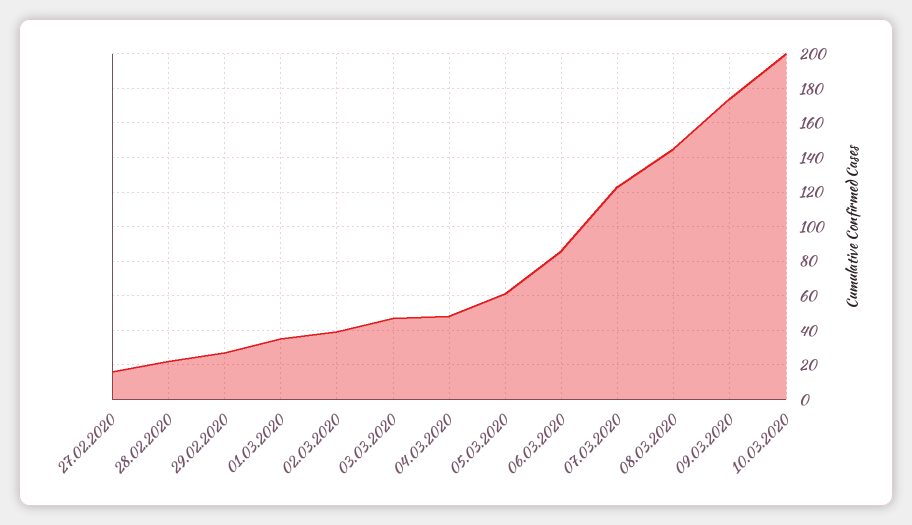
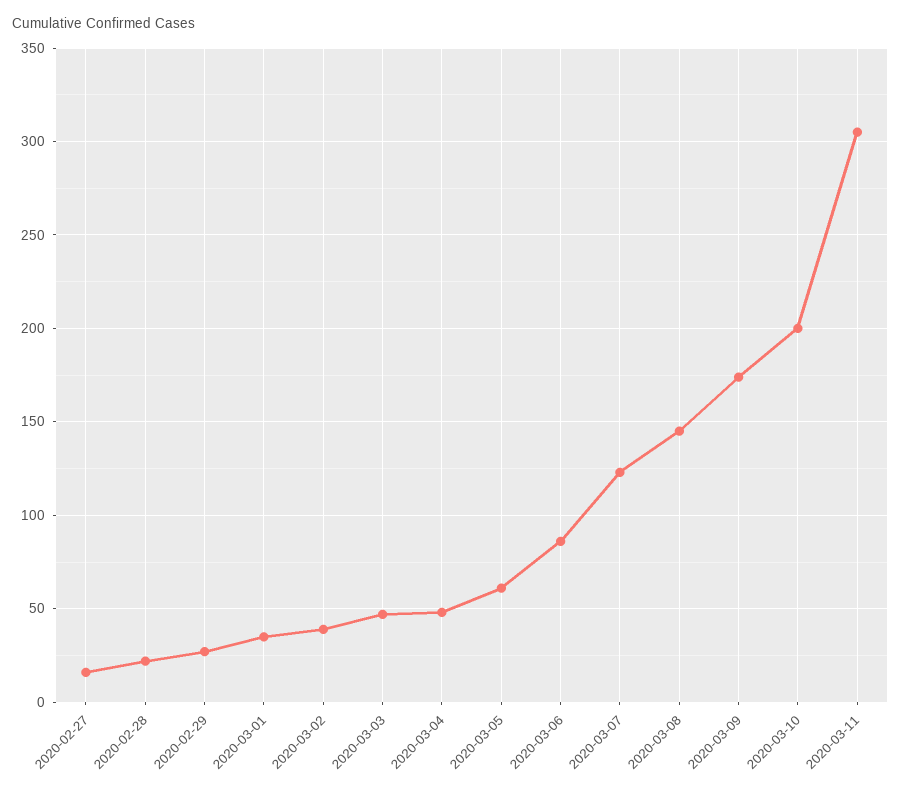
2020-03-11: none -> 305

